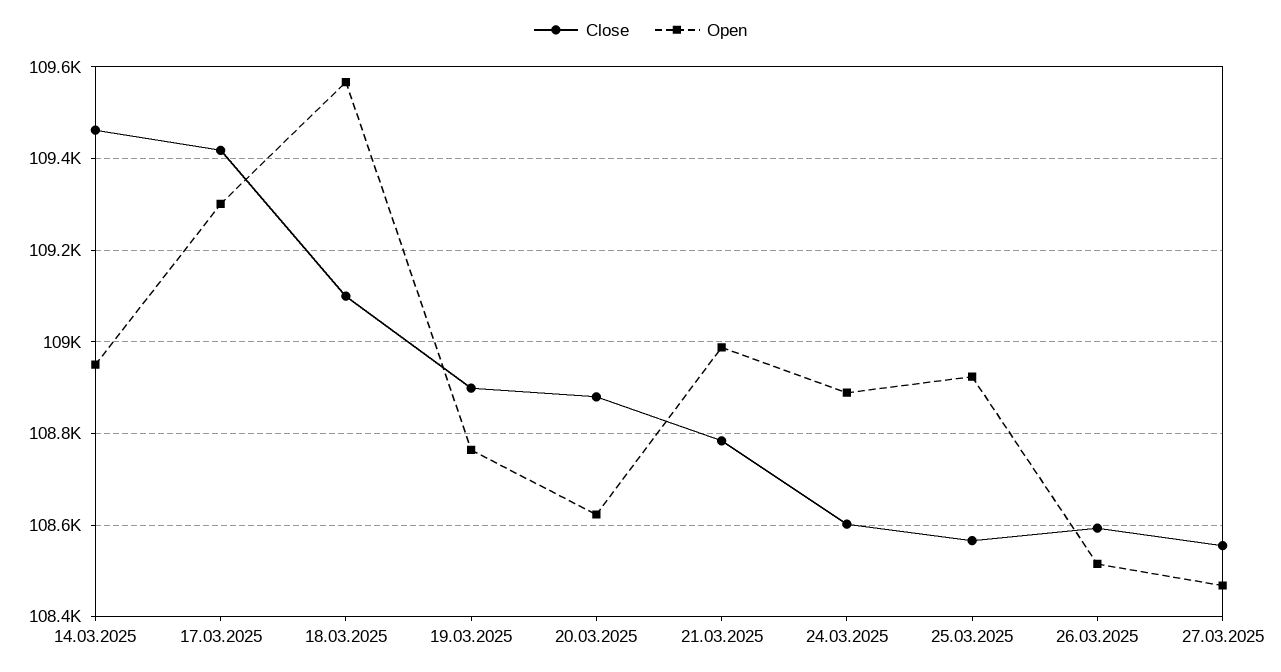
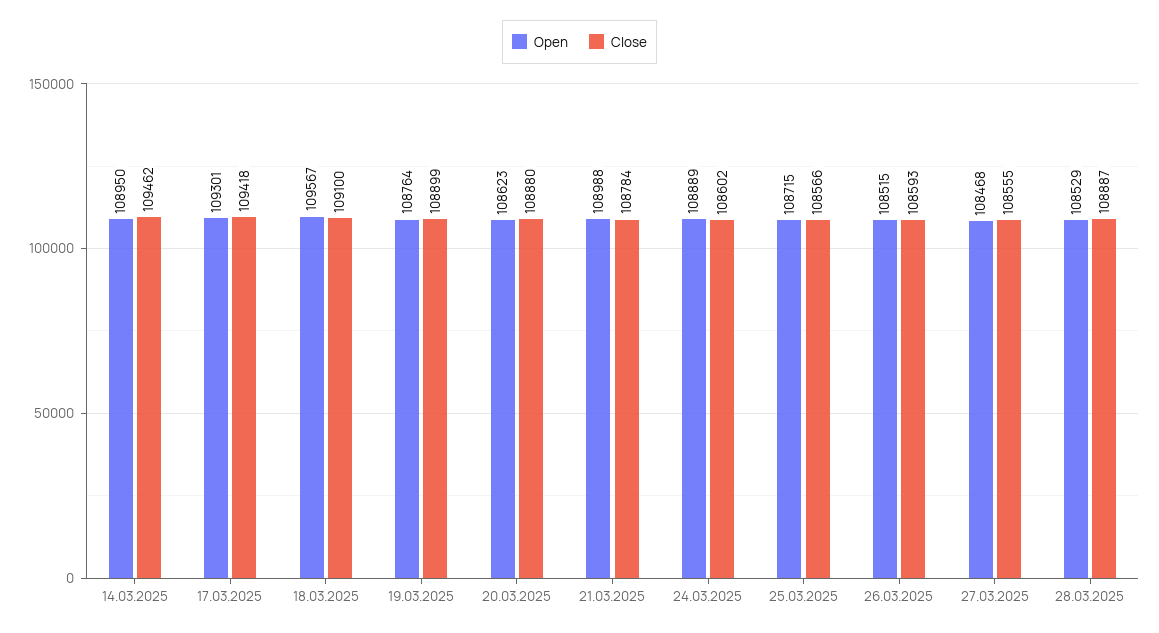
Open, 25.03.2025: 108920 -> 108715
Open, 28.03.2025: none -> 108529
Close, 28.03.2025: none -> 108887

